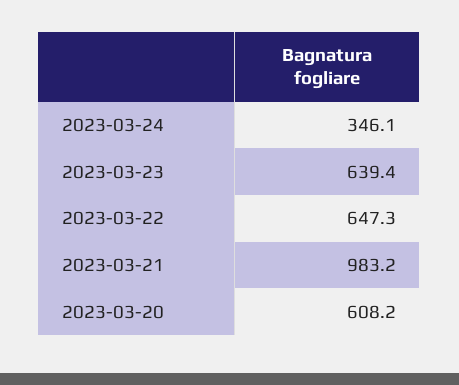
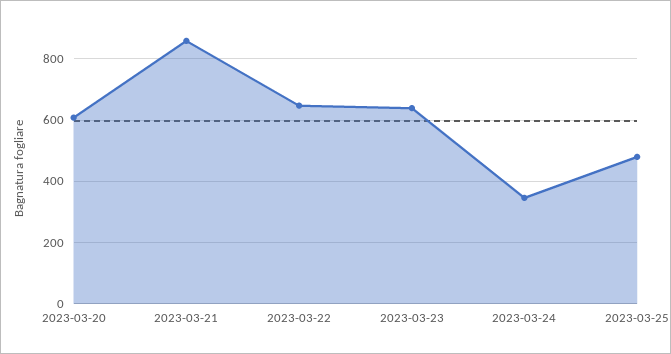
2023-03-21: 983.2 -> 860
2023-03-25: none -> 480

